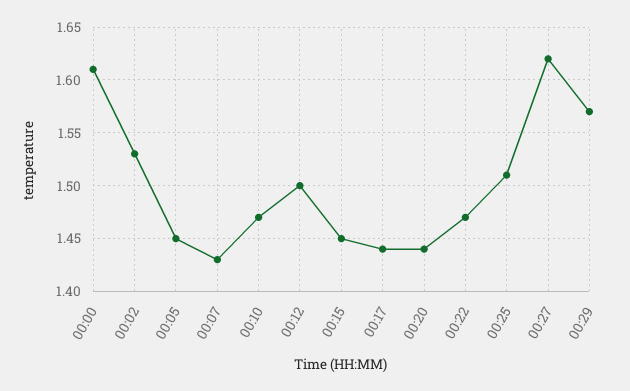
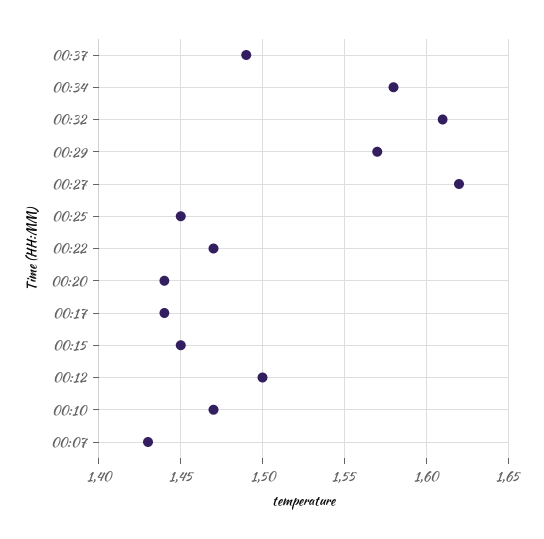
00:00: 1.61 -> none
00:02: 1.53 -> none
00:05: 1.45 -> none
00:25: 1.51 -> 1.45
00:37: none -> 1.49
00:34: none -> 1.58
00:32: none -> 1.61

